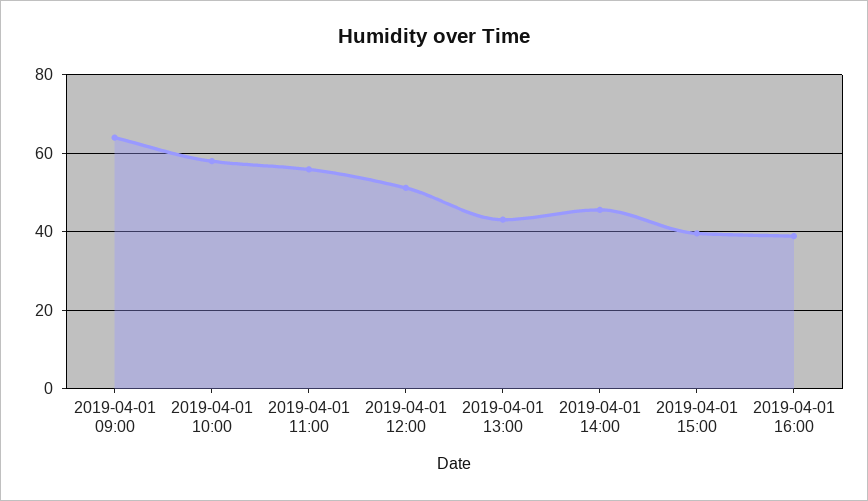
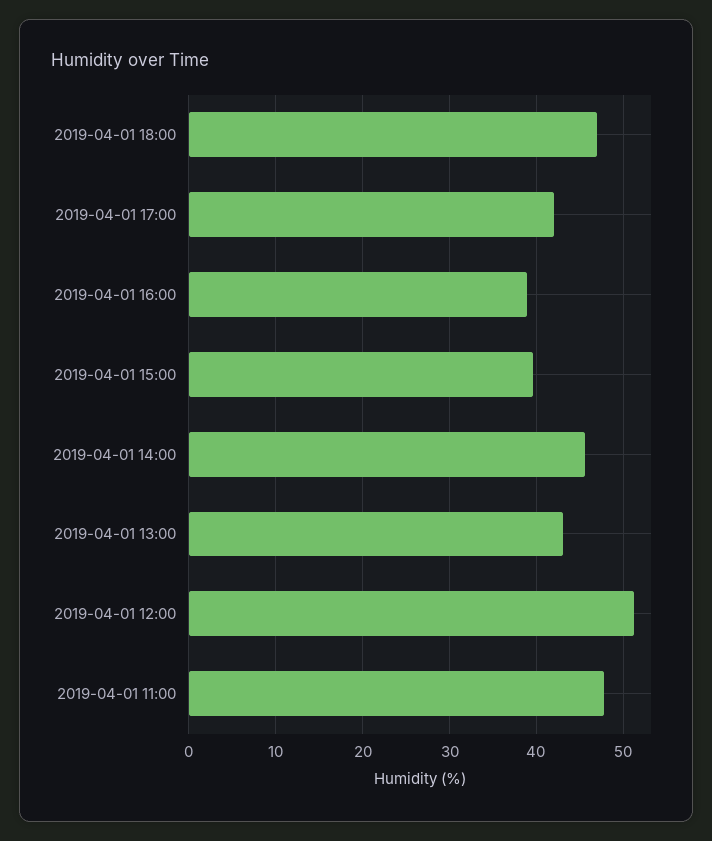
2019-04-01 09:00: 64 -> none
2019-04-01 10:00: 58 -> none
2019-04-01 11:00: 56 -> 48
2019-04-01 18:00: none -> 47
2019-04-01 17:00: none -> 42

